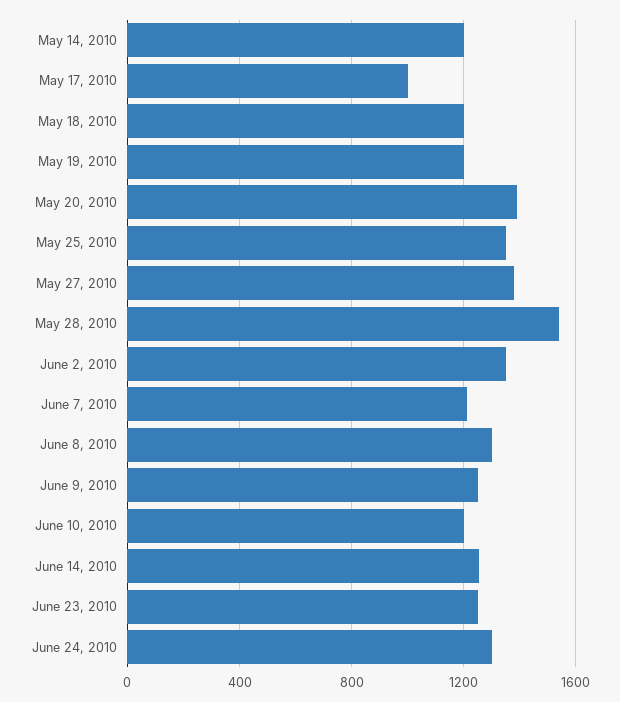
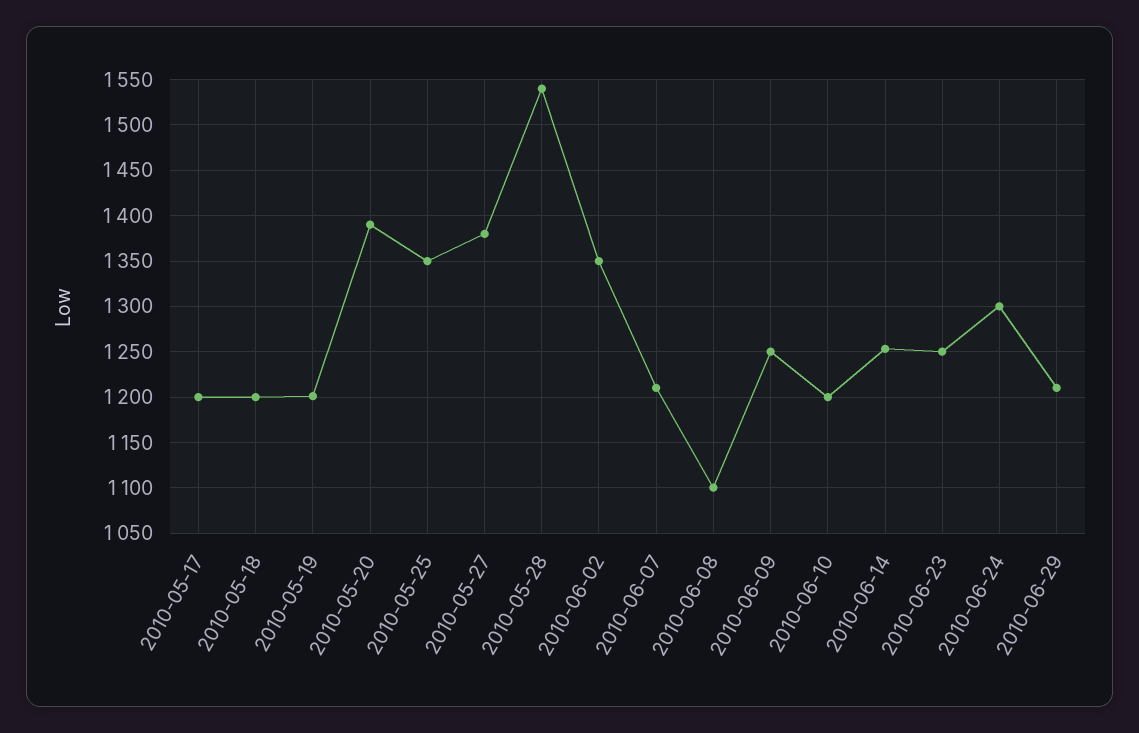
May 14, 2010: 1200 -> none
May 17, 2010: 1000 -> 1200
June 8, 2010: 1300 -> 1100
2010-06-29: none -> 1210

